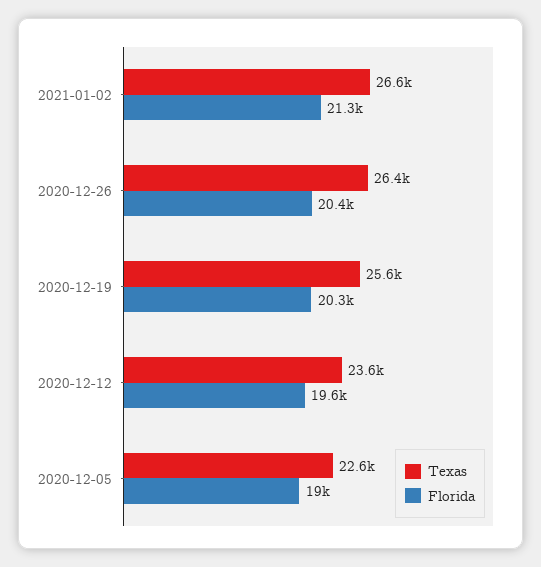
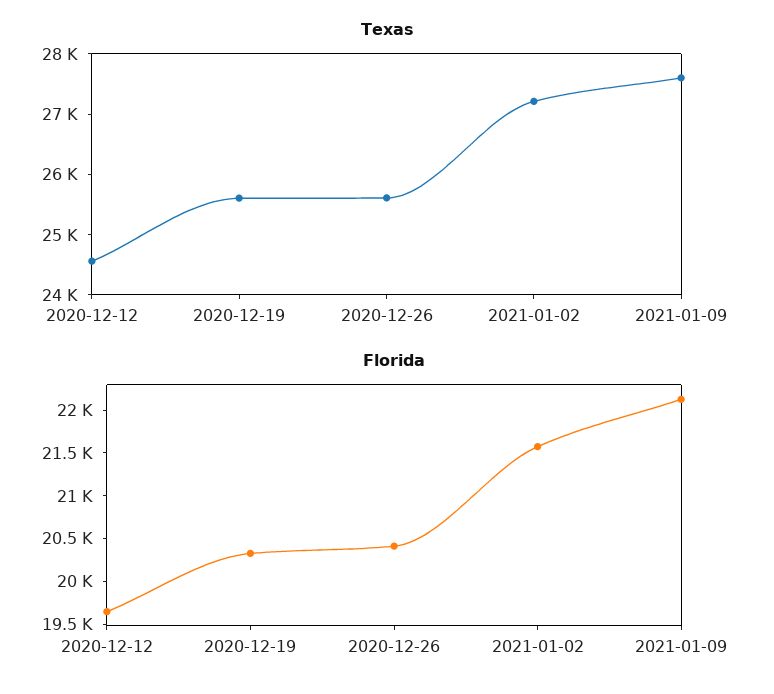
Texas, 2021-01-02: 26600 -> 27200
Florida, 2021-01-02: 21300 -> 21600
Texas, 2020-12-26: 26400 -> 25600
Texas, 2020-12-12: 23600 -> 24600
Texas, 2020-12-05: 22600 -> none
Florida, 2020-12-05: 19000 -> none
Texas, 2021-01-09: none -> 27600
Florida, 2021-01-09: none -> 22100

